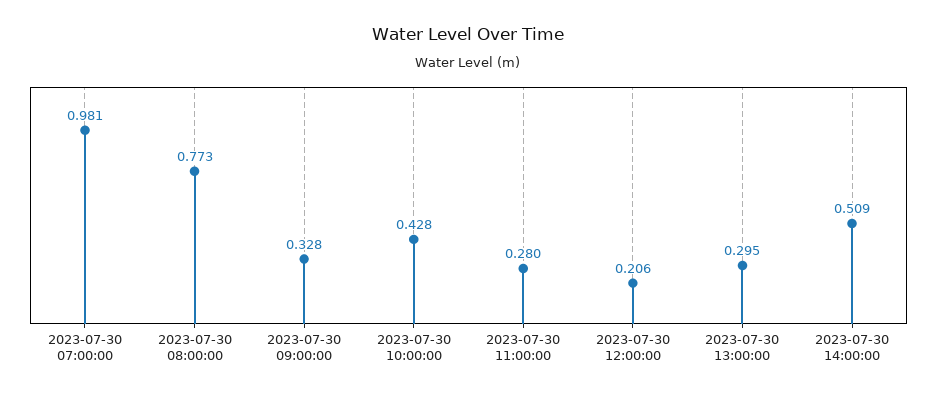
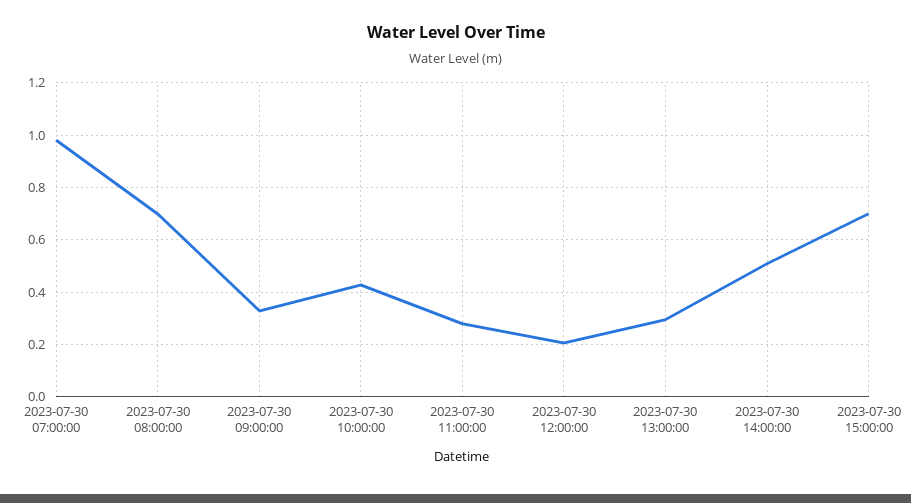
2023-07-30 08:00:00: 0.773 -> 0.7
2023-07-30 15:00:00: none -> 0.7

